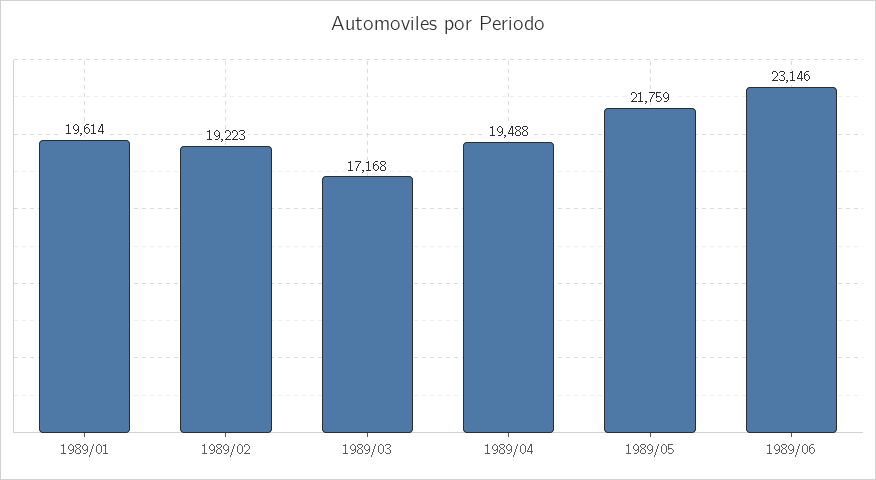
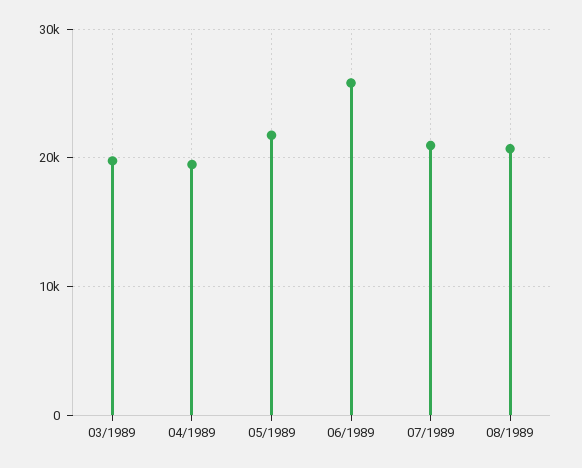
1989/01: 19614 -> none
1989/02: 19223 -> none
1989/03: 17168 -> 20000
1989/06: 23146 -> 26000
07/1989: none -> 21000
08/1989: none -> 21000

